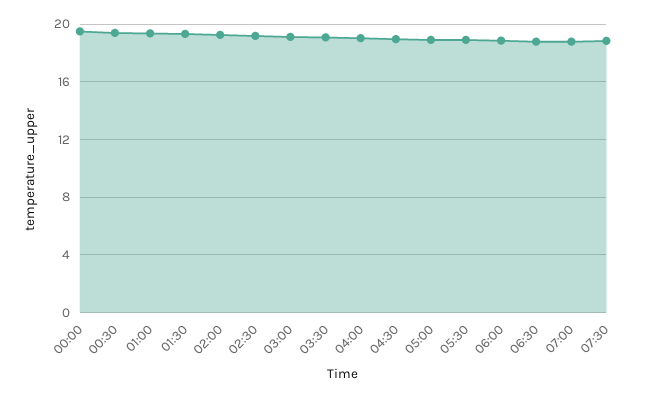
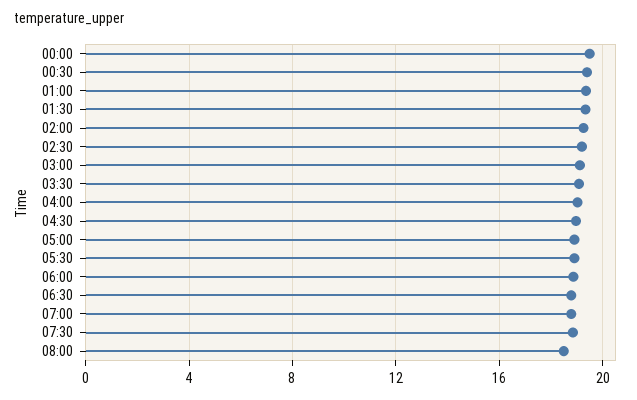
08:00: none -> 18.5

